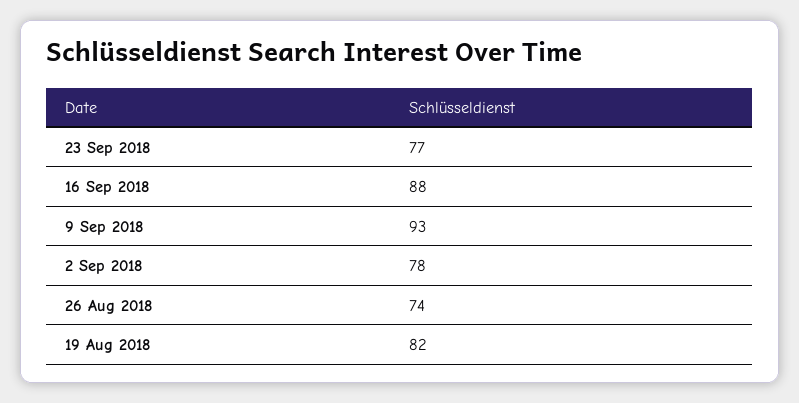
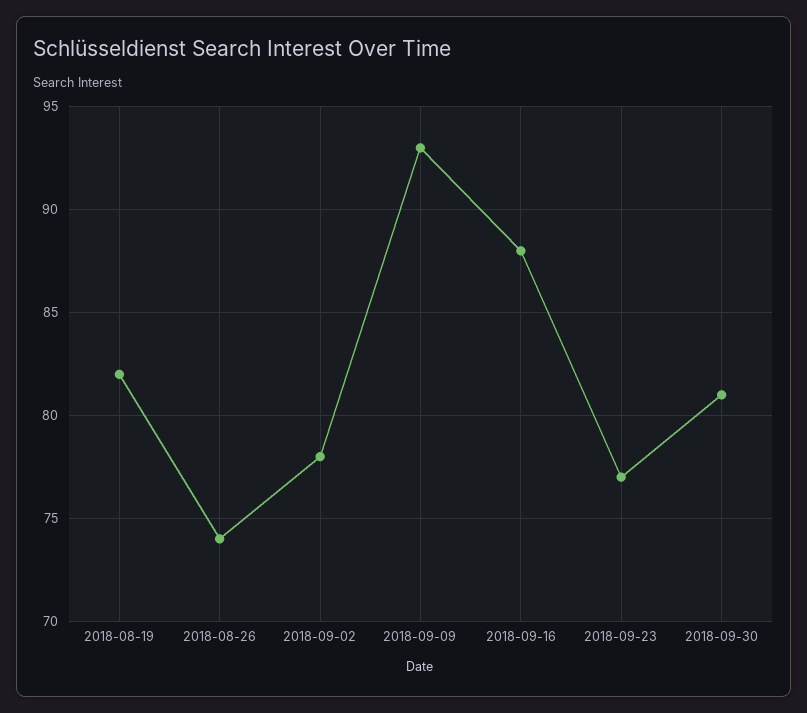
2018-09-30: none -> 81

